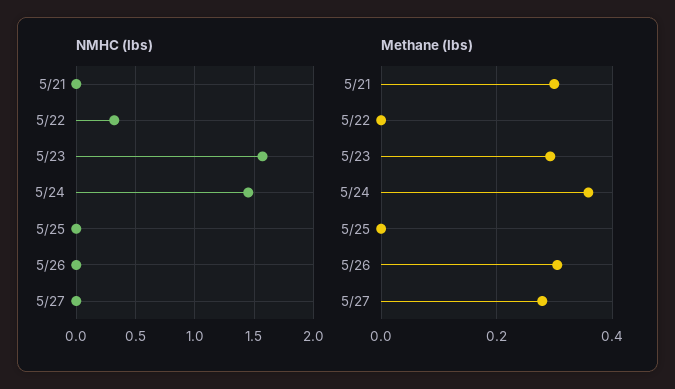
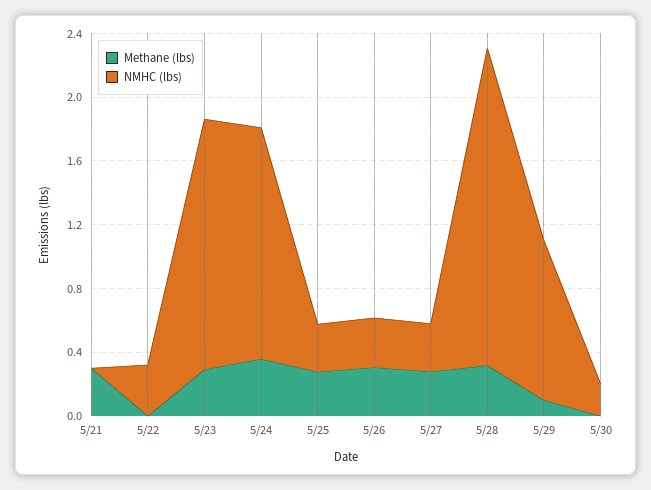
NMHC (lbs), 5/25: 0 -> 0.3
NMHC (lbs), 5/26: 0 -> 0.3
NMHC (lbs), 5/27: 0 -> 0.3
Methane (lbs), 5/25: 0 -> 0.3
Methane (lbs), 5/28: none -> 0.3
NMHC (lbs), 5/28: none -> 2
Methane (lbs), 5/29: none -> 0.1
NMHC (lbs), 5/29: none -> 1
Methane (lbs), 5/30: none -> 0
NMHC (lbs), 5/30: none -> 0.2

